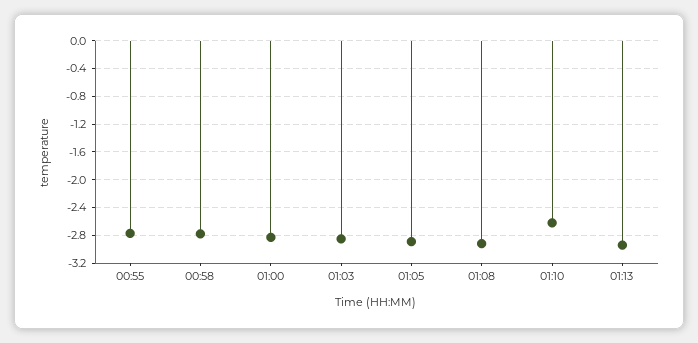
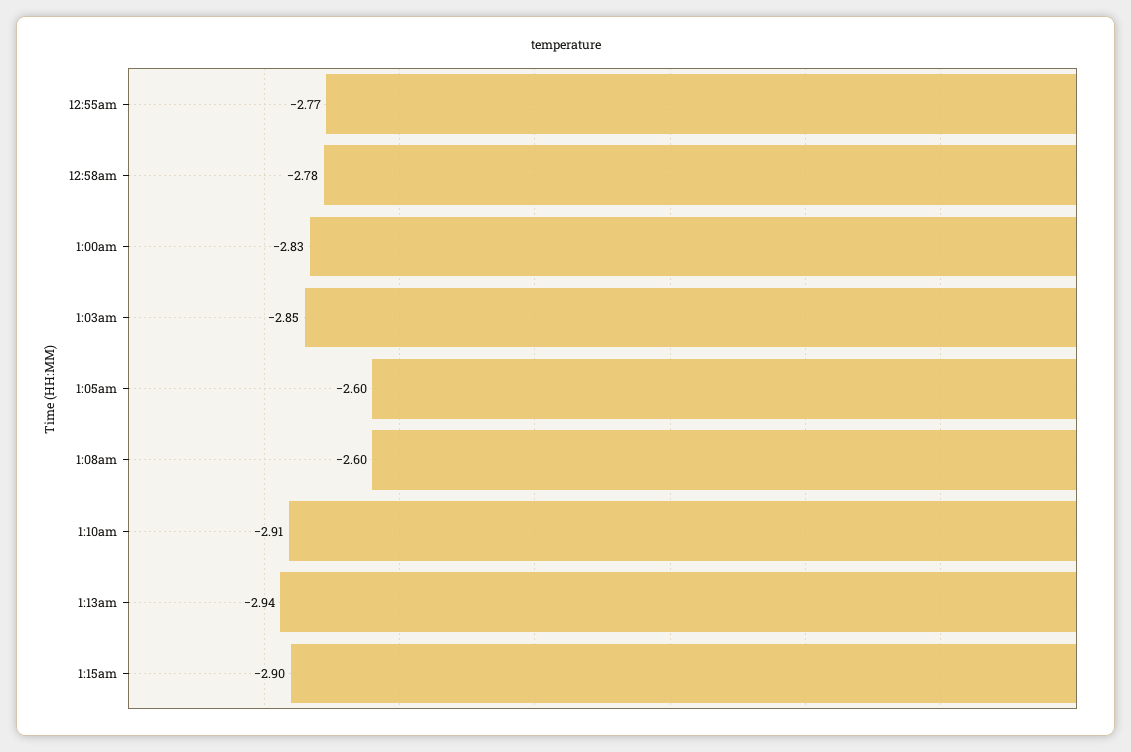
01:05: -2.9 -> -2.6
01:08: -2.9 -> -2.6
01:10: -2.6 -> -2.91
1:15am: none -> -2.9

